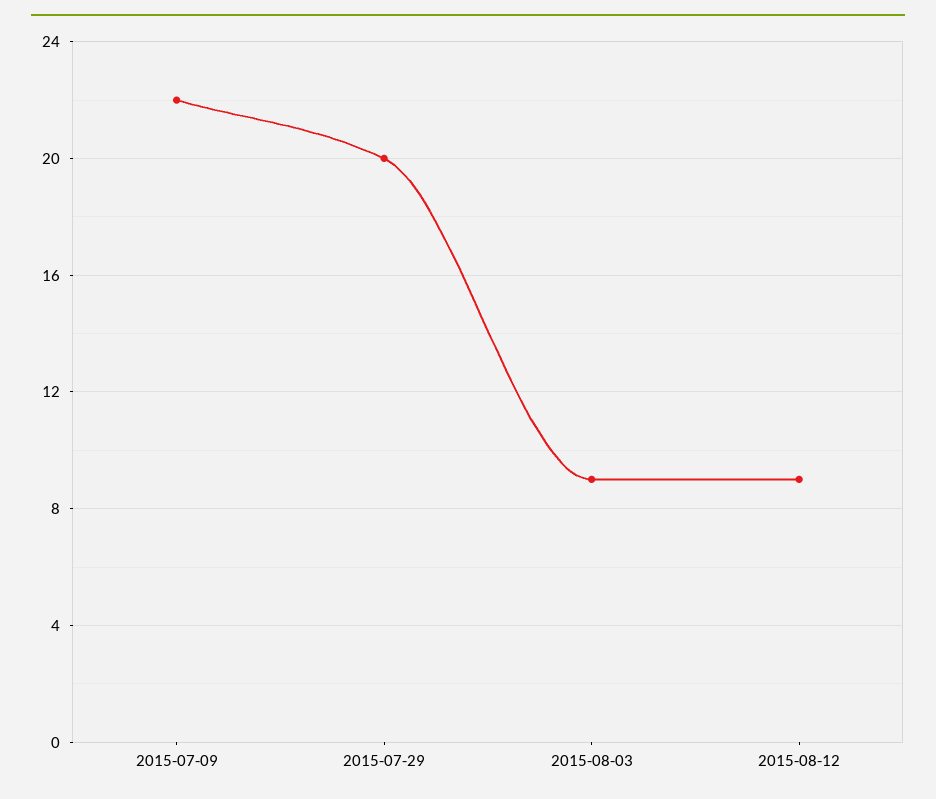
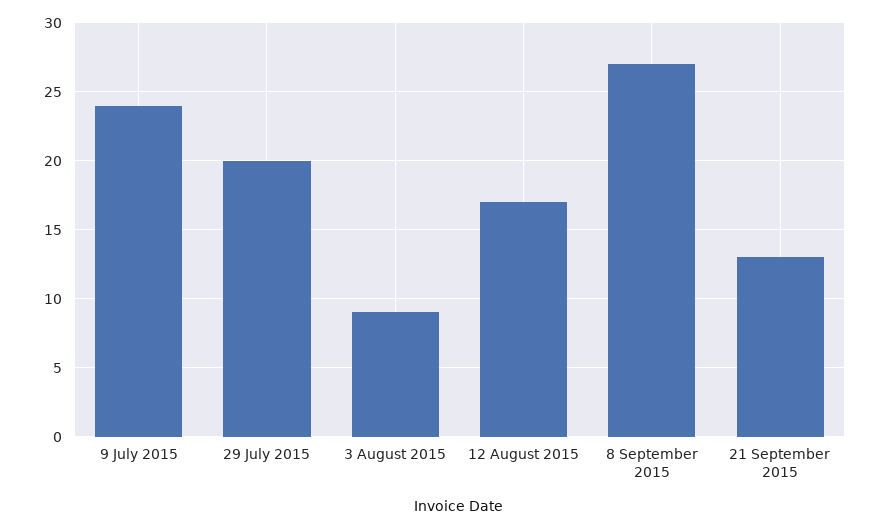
2015-07-09: 22 -> 24
2015-08-12: 9 -> 17
8 September 2015: none -> 27
21 September 2015: none -> 13

